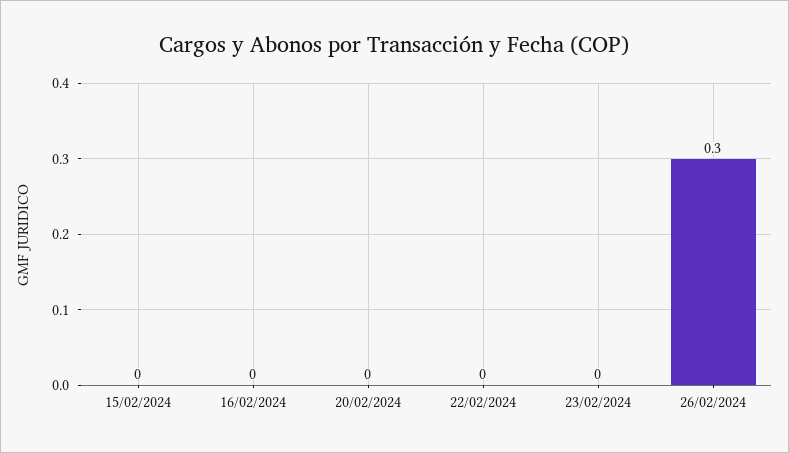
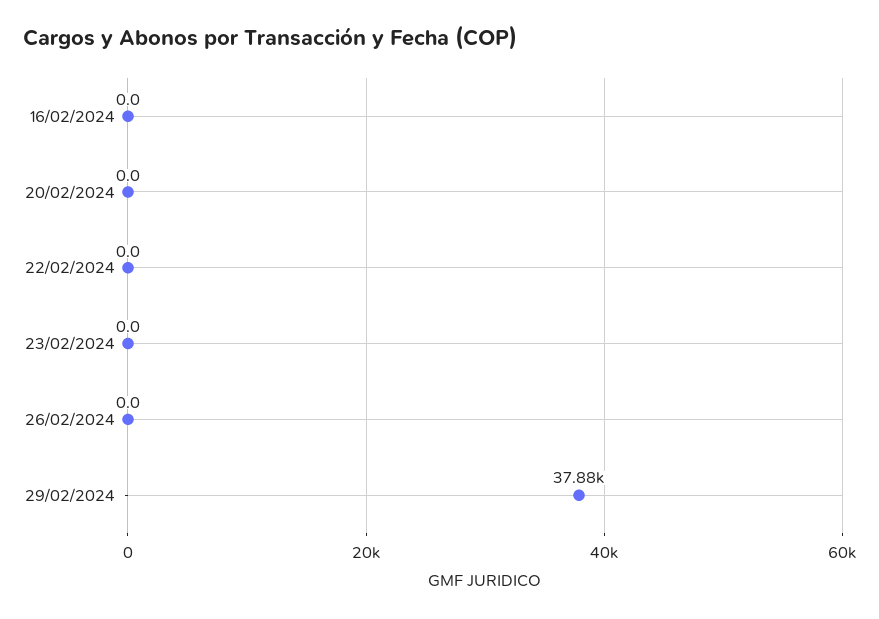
15/02/2024: 0 -> none
26/02/2024: 0.3 -> 0
29/02/2024: none -> 37880

